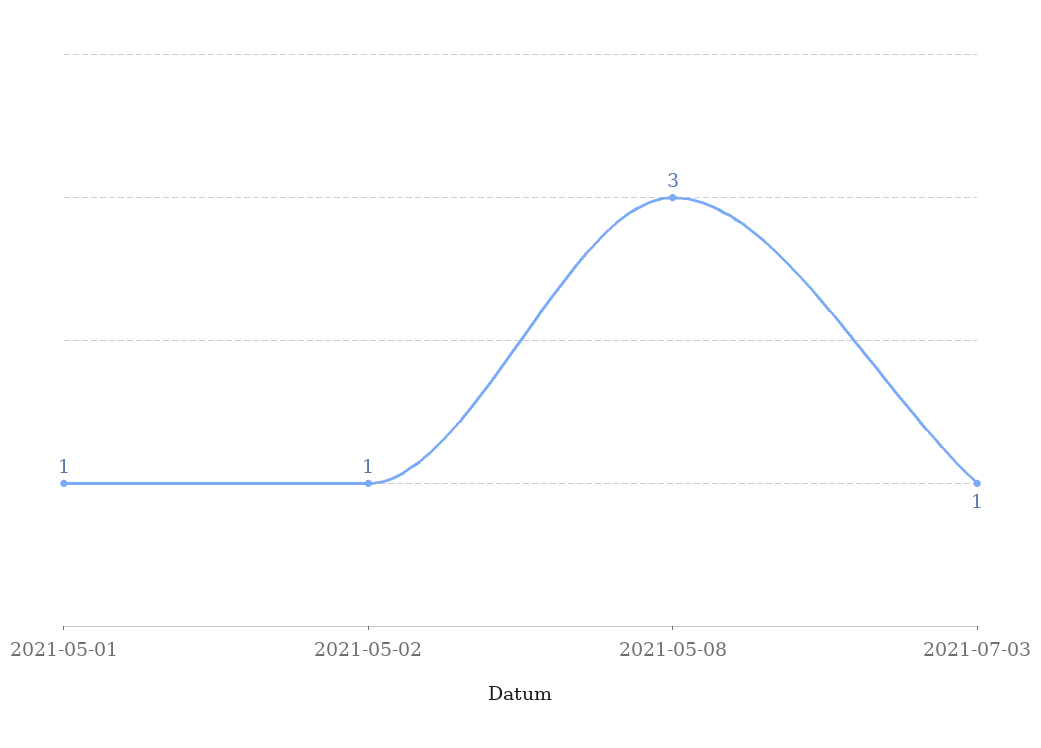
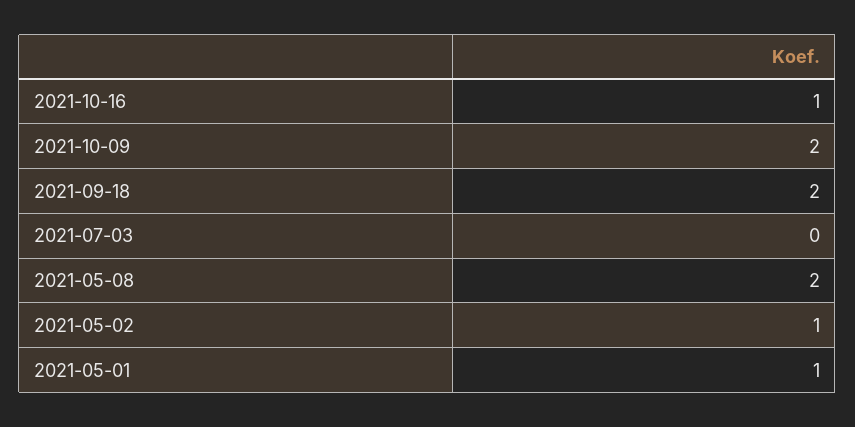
2021-05-08: 3 -> 2
2021-07-03: 1 -> 0
2021-10-16: none -> 1
2021-10-09: none -> 2
2021-09-18: none -> 2

